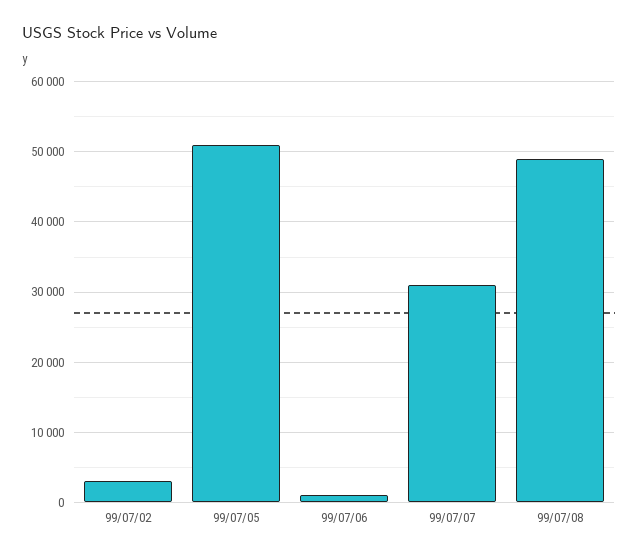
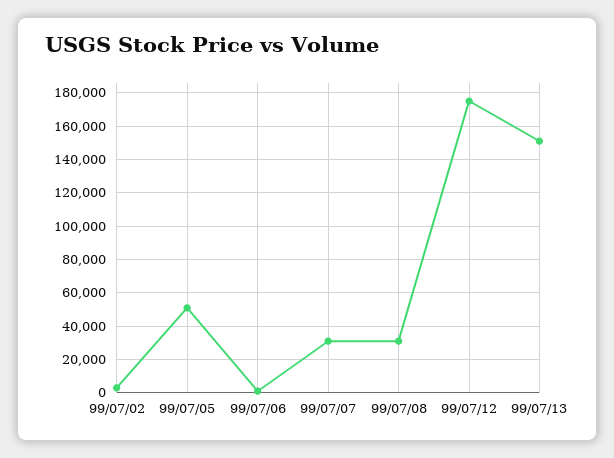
99/07/08: 49000 -> 30000
99/07/12: none -> 175000
99/07/13: none -> 150000

